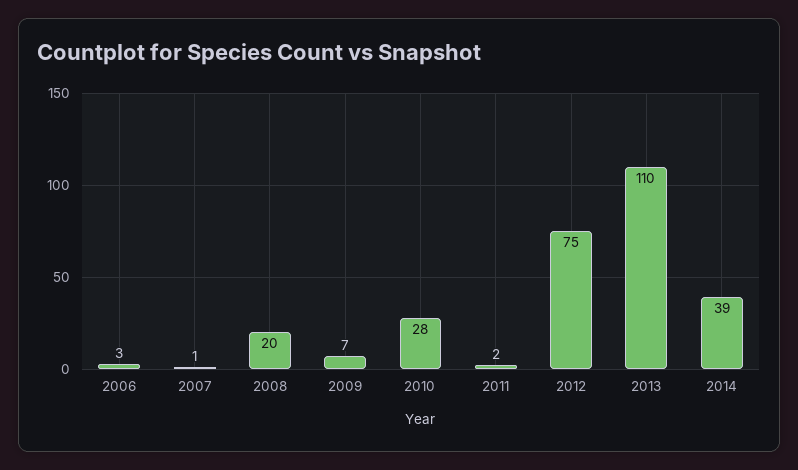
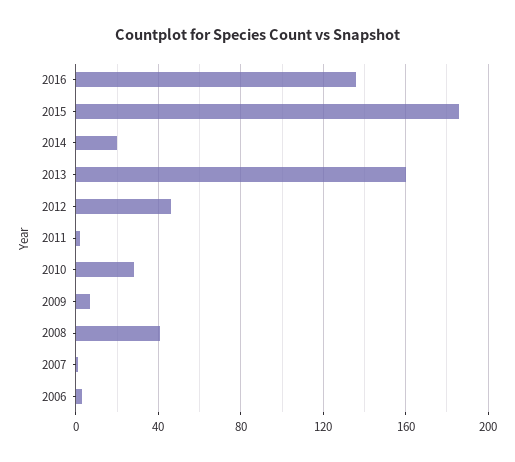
2008: 20 -> 40
2012: 75 -> 45
2013: 110 -> 160
2014: 39 -> 20
2016: none -> 135
2015: none -> 185

